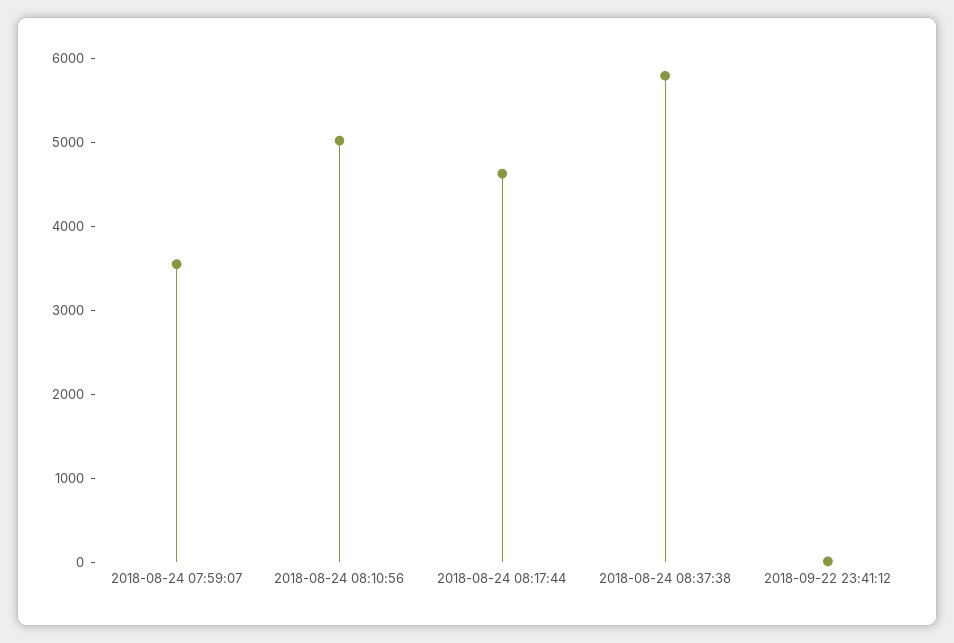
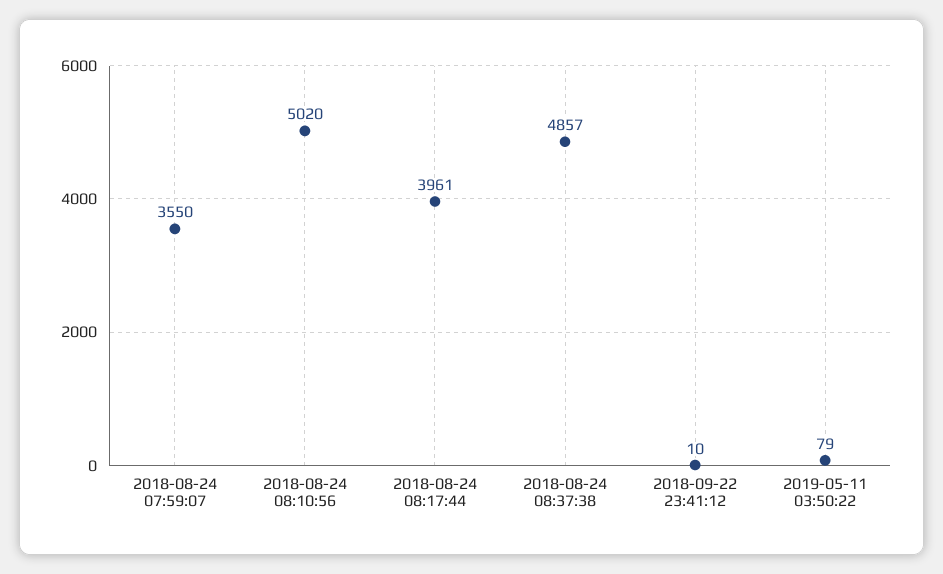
2018-08-24 08:17:44: 4600 -> 3961
2018-08-24 08:37:38: 5800 -> 4857
2019-05-11 03:50:22: none -> 79

